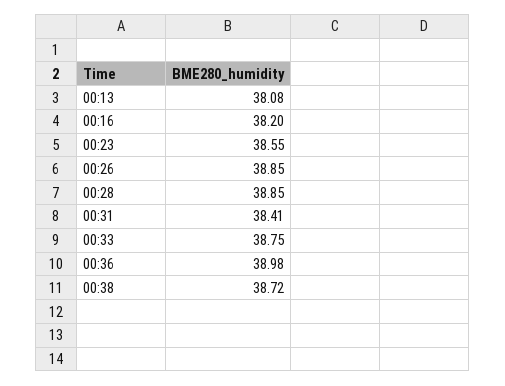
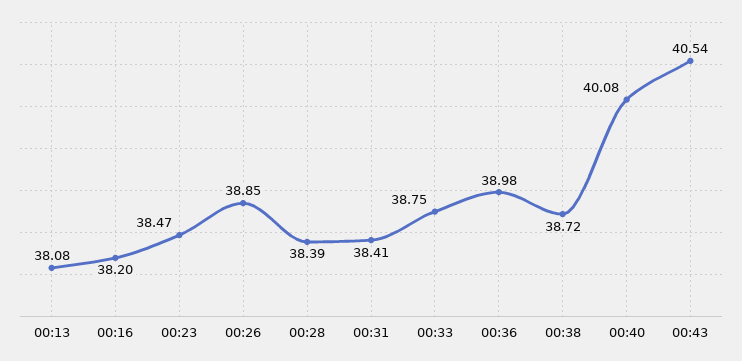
00:23: 38.55 -> 38.47
00:28: 38.85 -> 38.39
00:40: none -> 40.08
00:43: none -> 40.54

